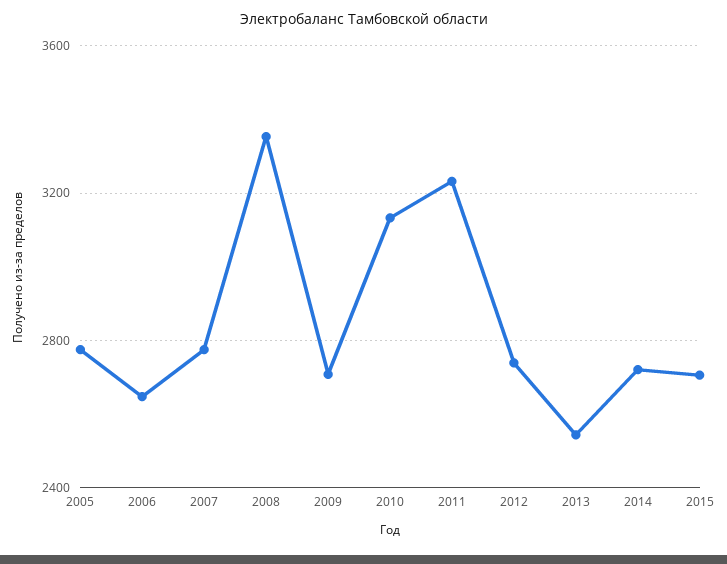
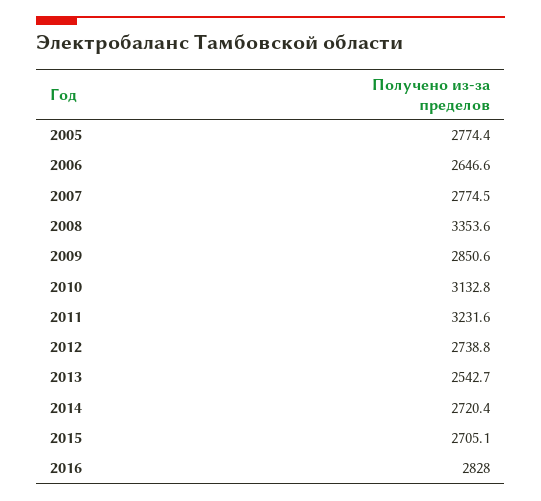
2009: 2700 -> 2850.6
2016: none -> 2828

